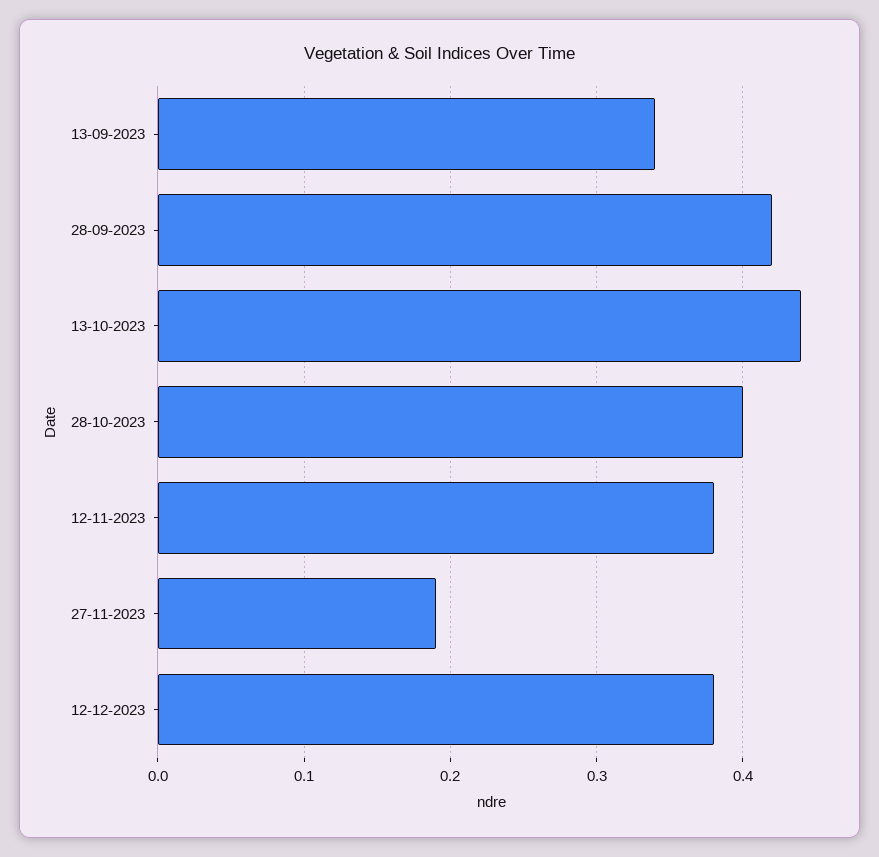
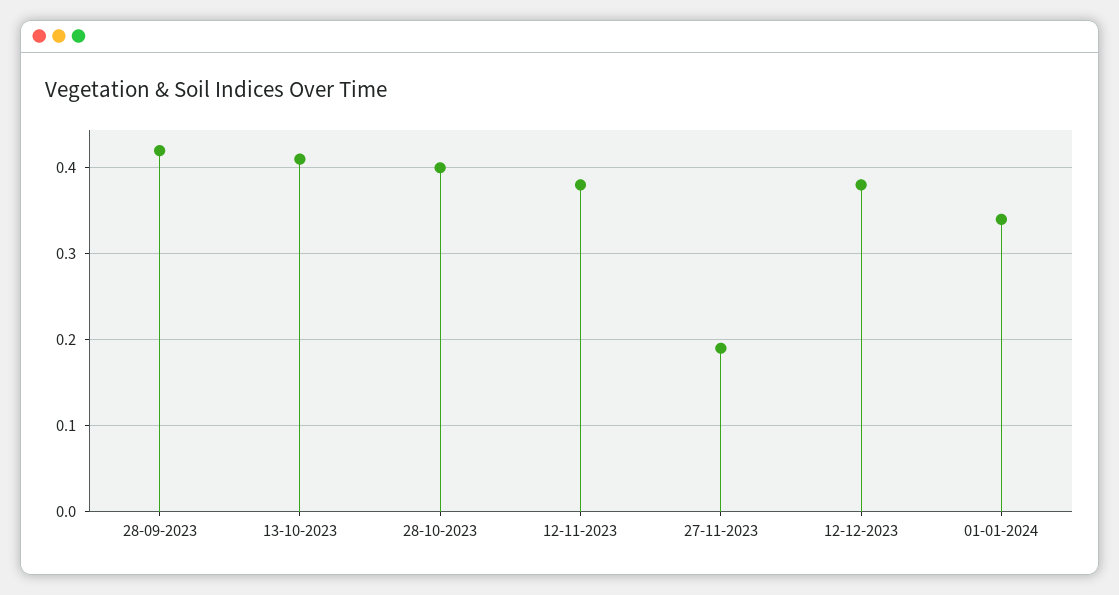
13-09-2023: 0.34 -> none
13-10-2023: 0.44 -> 0.41
01-01-2024: none -> 0.34

